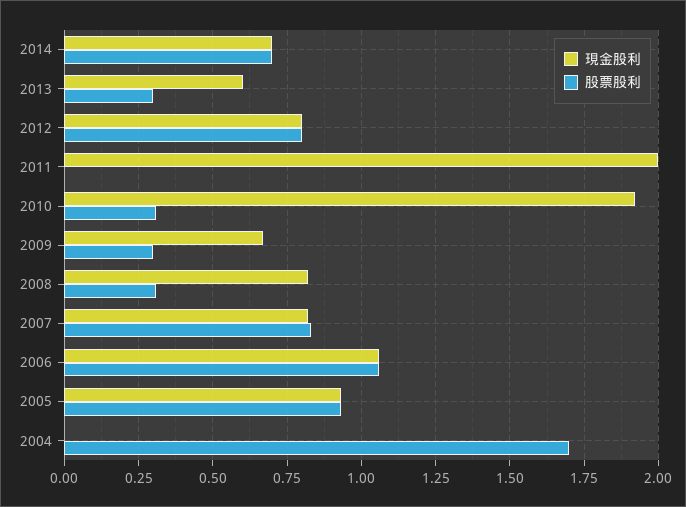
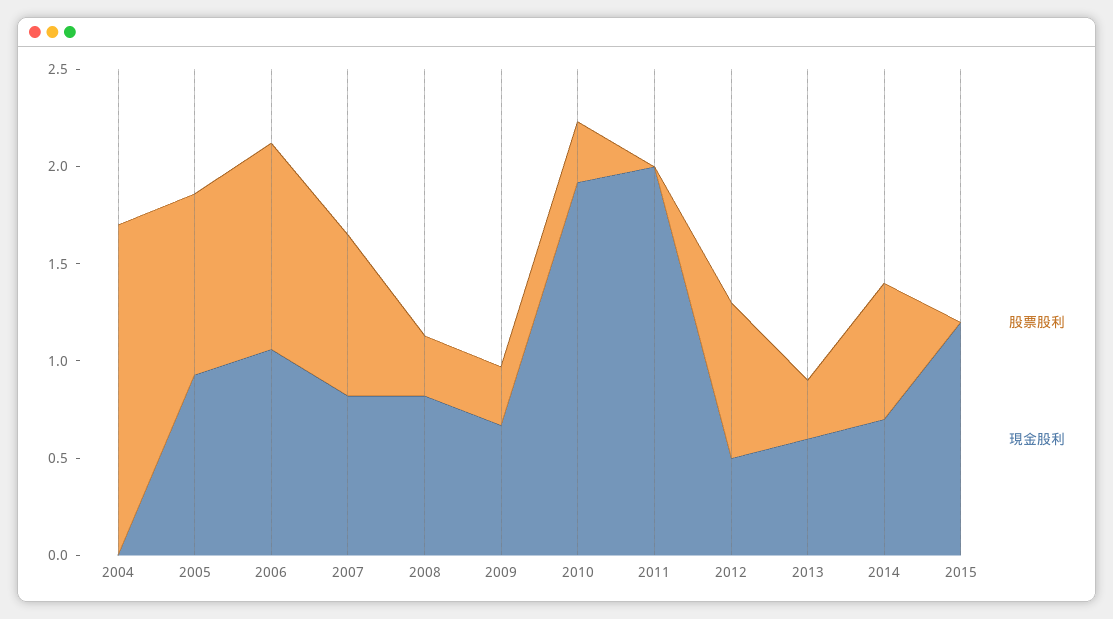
現金股利, 2012: 0.8 -> 0.5
股票股利, 2015: none -> 0
現金股利, 2015: none -> 1.2

